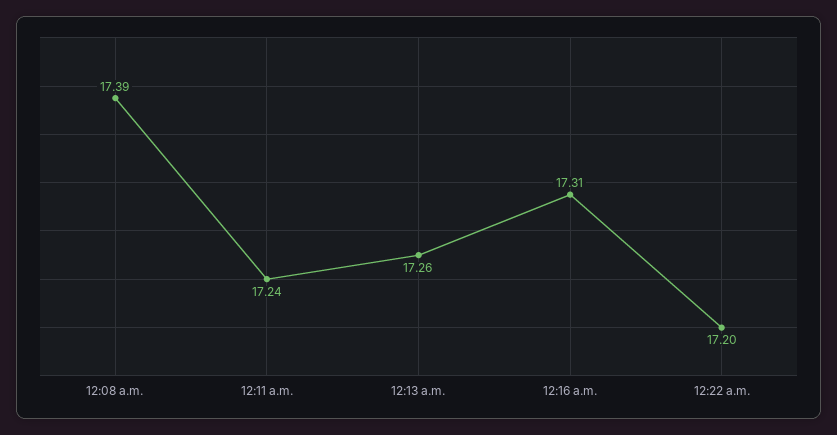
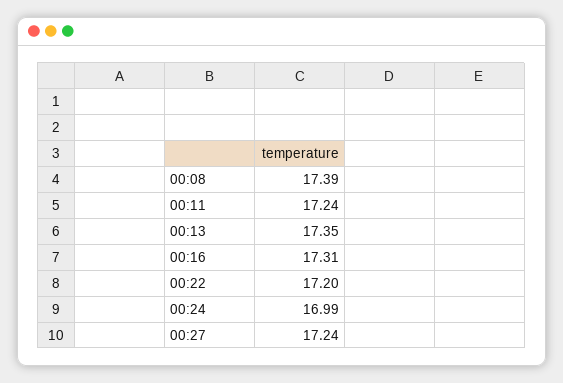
12:13 a.m.: 17.26 -> 17.35
00:24: none -> 16.99
00:27: none -> 17.24

